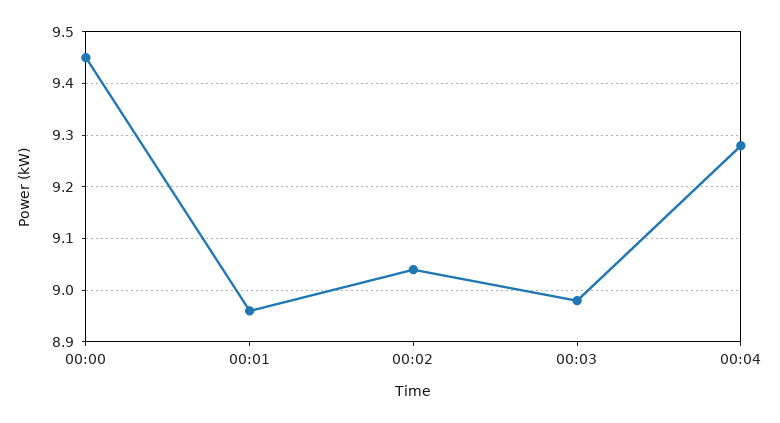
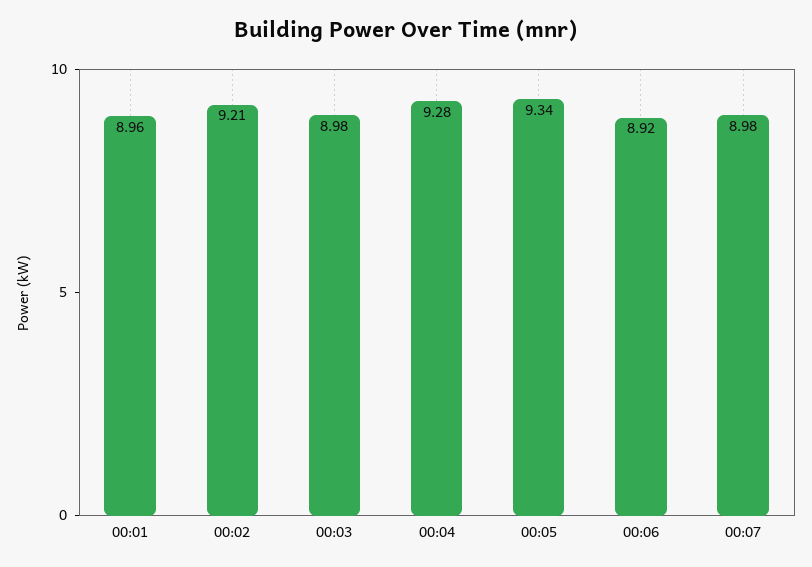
00:00: 9.45 -> none
00:02: 9.05 -> 9.21
00:05: none -> 9.34
00:06: none -> 8.92
00:07: none -> 8.98

